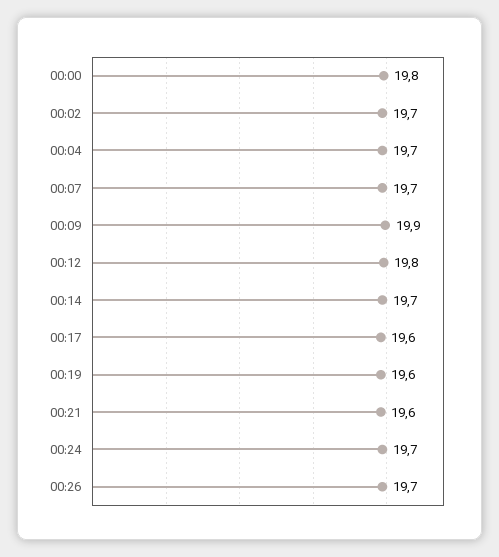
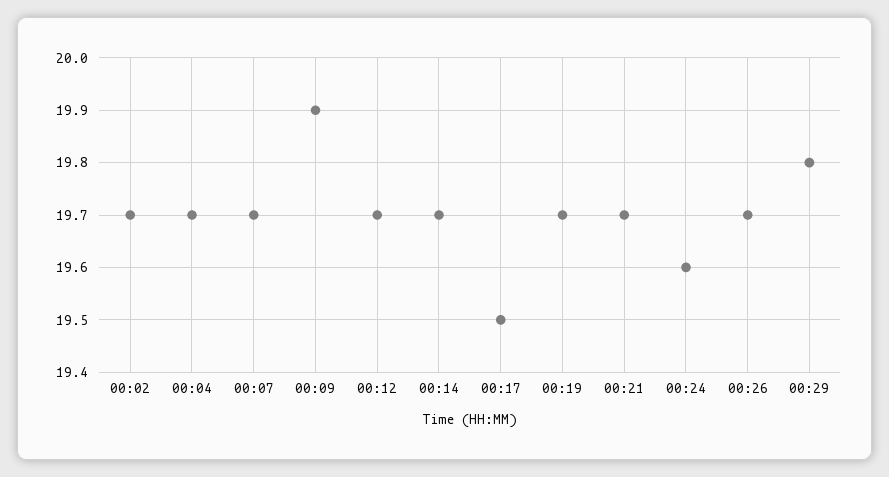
00:00: 19.8 -> none
00:12: 19.8 -> 19.7
00:17: 19.6 -> 19.5
00:19: 19.6 -> 19.7
00:21: 19.6 -> 19.7
00:24: 19.7 -> 19.6
00:29: none -> 19.8

